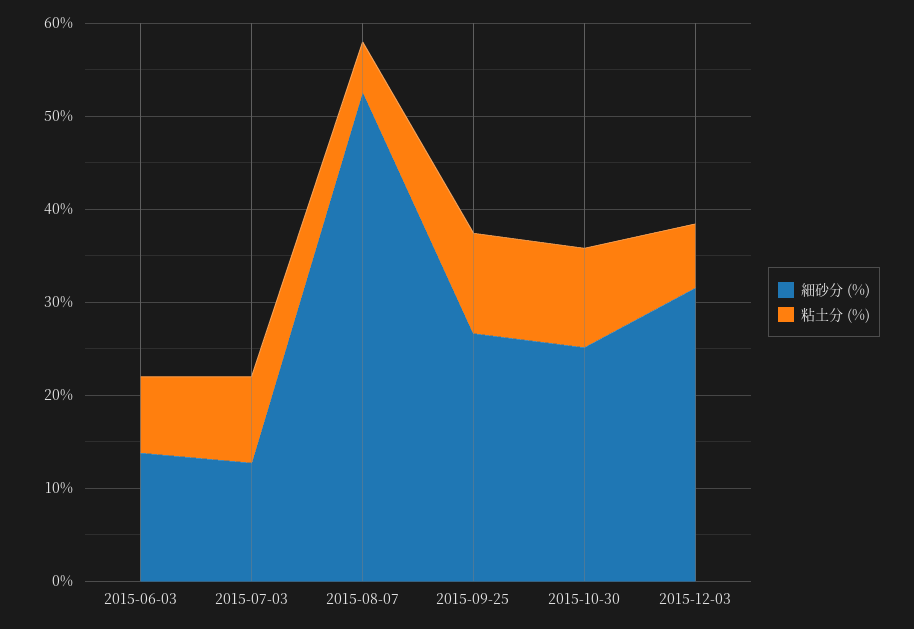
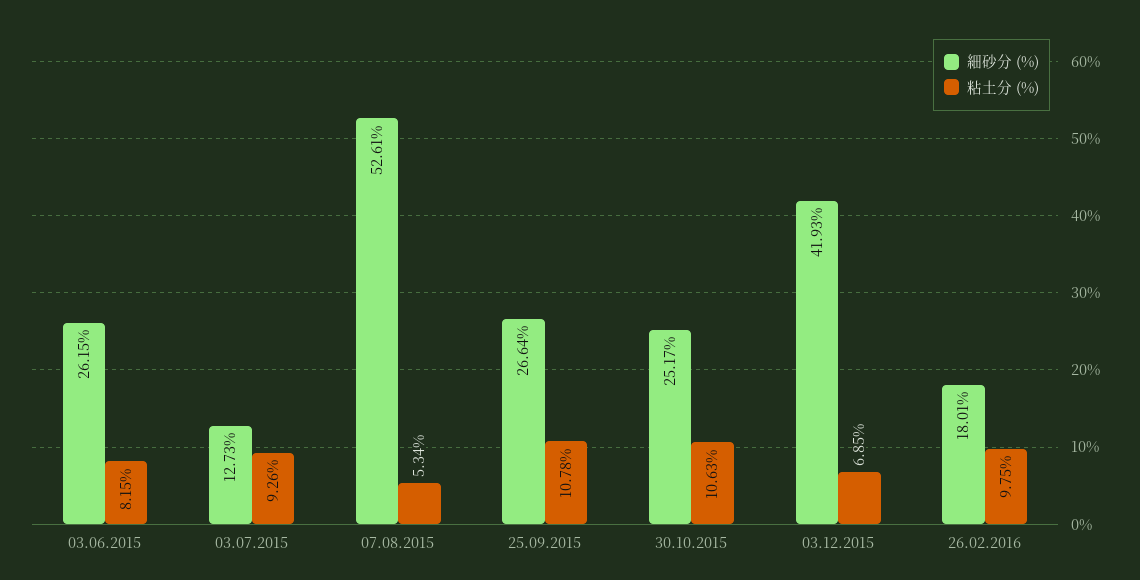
細砂分 (%), 2015-06-03: 14 -> 26.15
細砂分 (%), 2015-12-03: 32 -> 41.93
細砂分 (%), 26.02.2016: none -> 18.01
粘土分 (%), 26.02.2016: none -> 9.75

